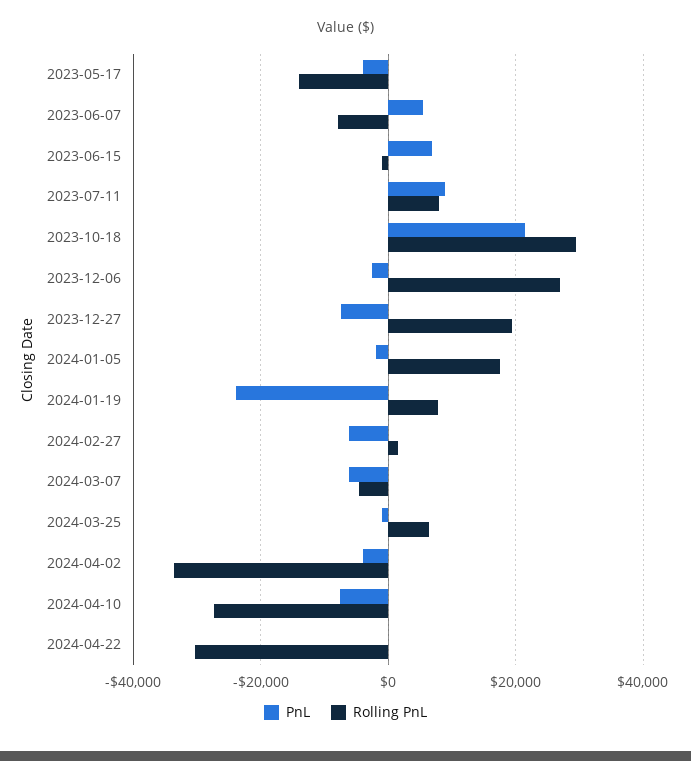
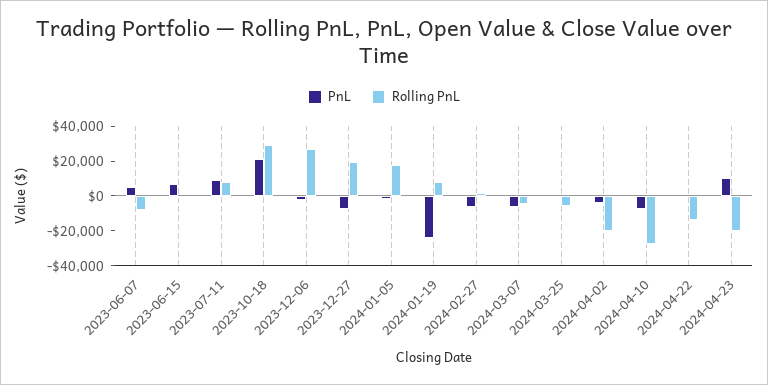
PnL, 2023-05-17: -4000 -> none
Rolling PnL, 2023-05-17: -14000 -> none
Rolling PnL, 2024-03-25: 6000 -> -5000
Rolling PnL, 2024-04-02: -34000 -> -20000
Rolling PnL, 2024-04-22: -30000 -> -15000
PnL, 2024-04-23: none -> 10000
Rolling PnL, 2024-04-23: none -> -20000

